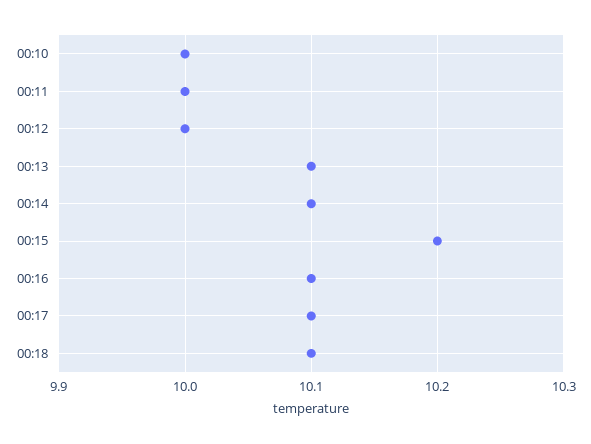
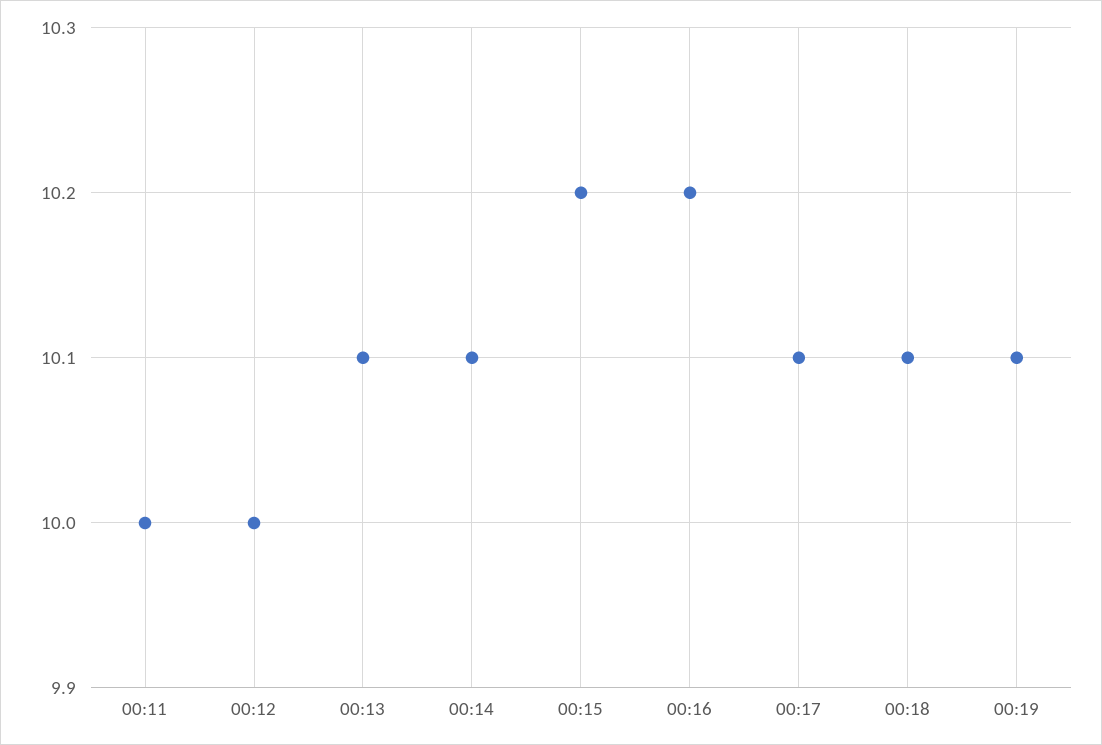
00:10: 10 -> none
00:16: 10.1 -> 10.2
00:19: none -> 10.1

